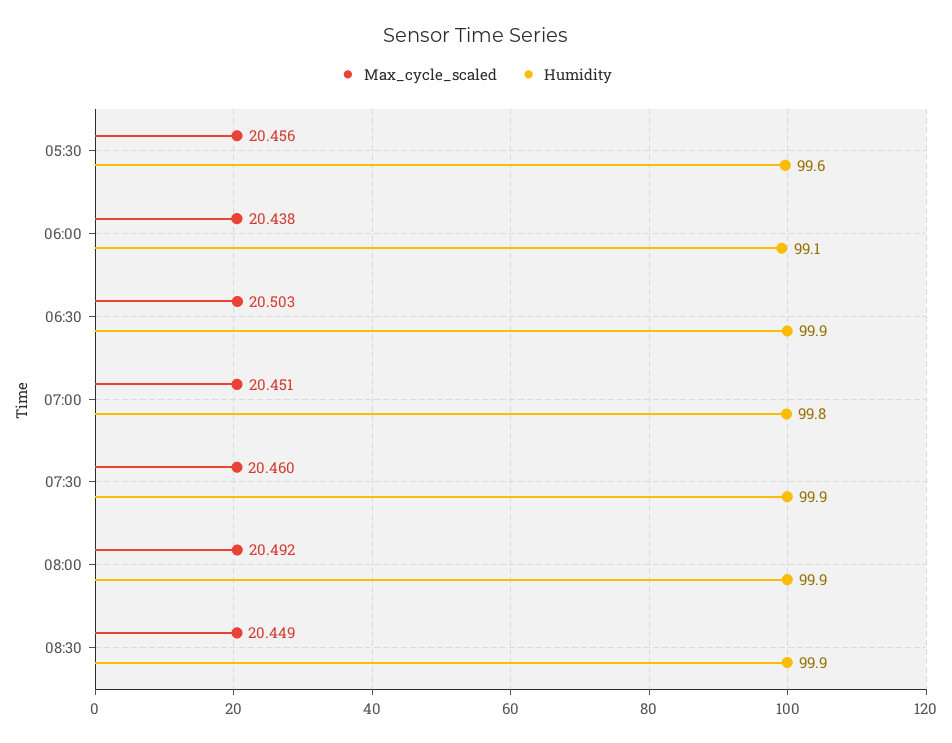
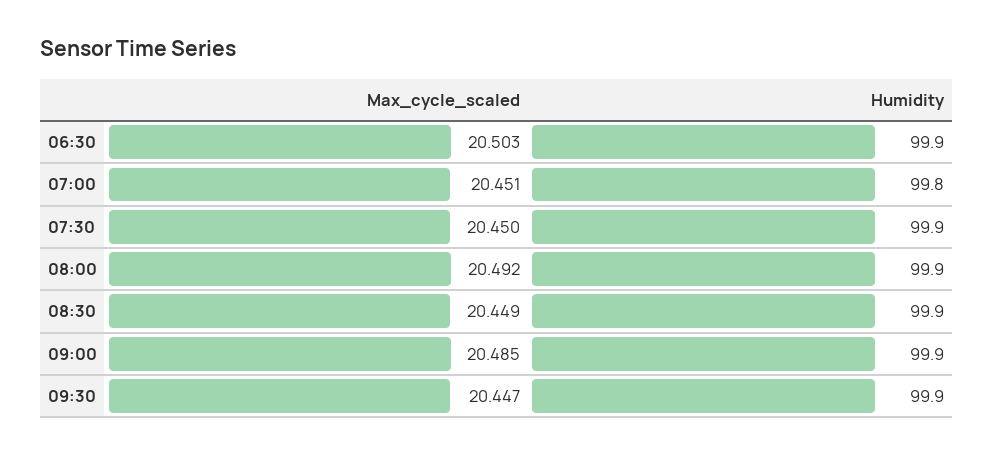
Max_cycle_scaled, 05:30: 20.456 -> none
Humidity, 05:30: 99.6 -> none
Max_cycle_scaled, 06:00: 20.438 -> none
Humidity, 06:00: 99.1 -> none
Max_cycle_scaled, 07:30: 20.46 -> 20.45
Max_cycle_scaled, 09:00: none -> 20.485
Humidity, 09:00: none -> 99.9
Max_cycle_scaled, 09:30: none -> 20.447
Humidity, 09:30: none -> 99.9

